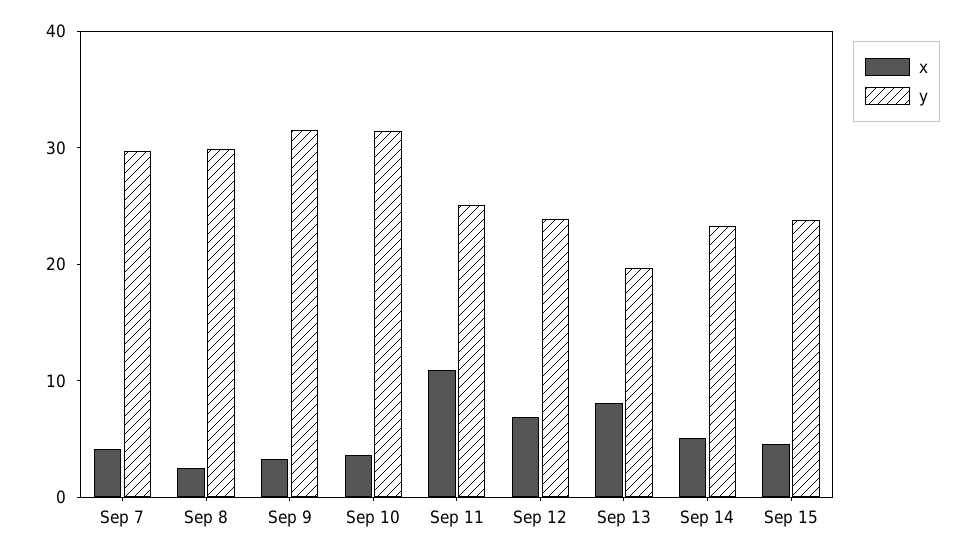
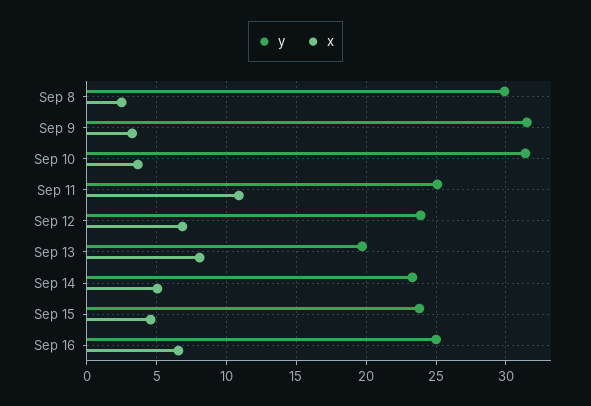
x, Sep 7: 4 -> none
y, Sep 7: 30 -> none
y, Sep 16: none -> 25
x, Sep 16: none -> 6.5

